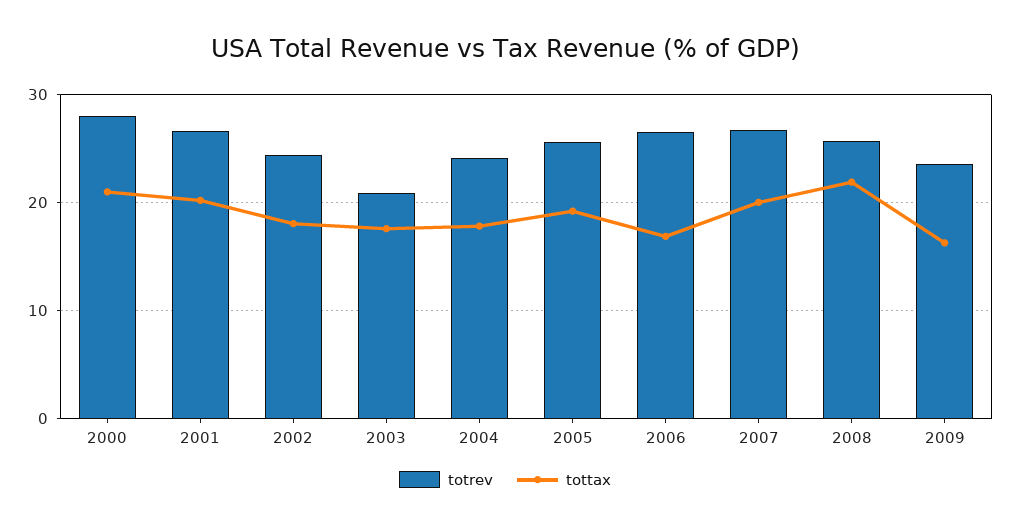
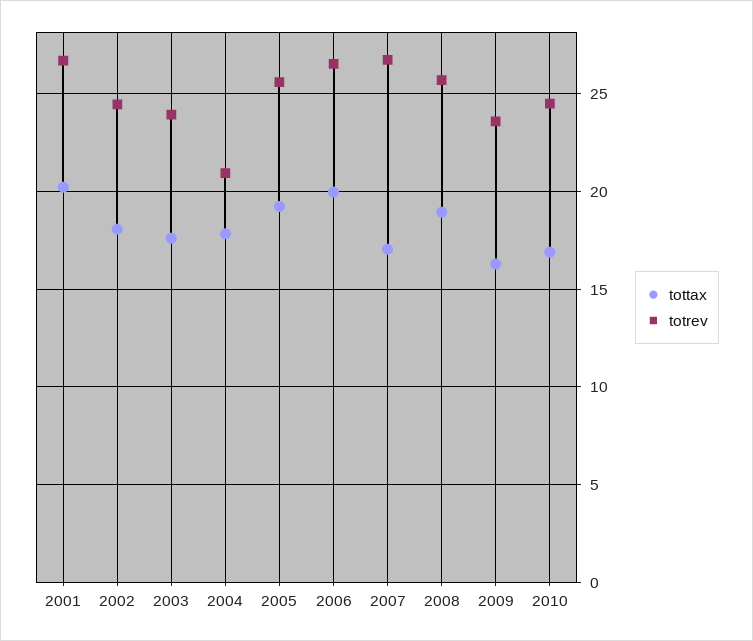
totrev, 2000: 28 -> none
tottax, 2000: 21 -> none
totrev, 2003: 21 -> 24
totrev, 2004: 24 -> 21
tottax, 2006: 17 -> 20
tottax, 2007: 20 -> 17
tottax, 2008: 22 -> 19
tottax, 2010: none -> 17
totrev, 2010: none -> 24.5

